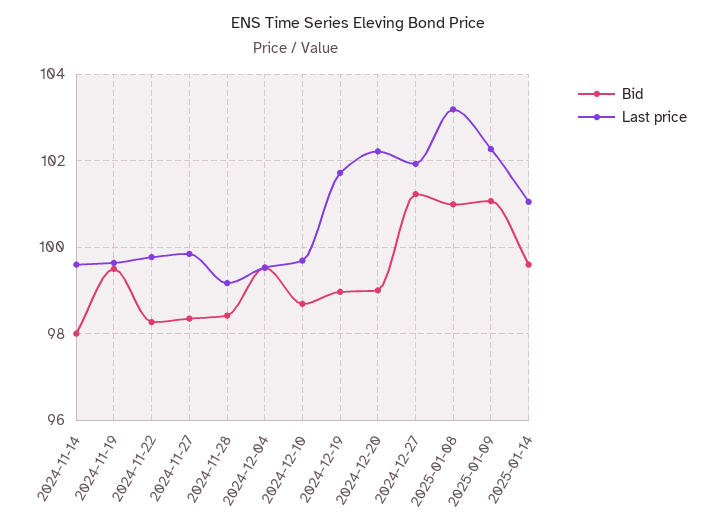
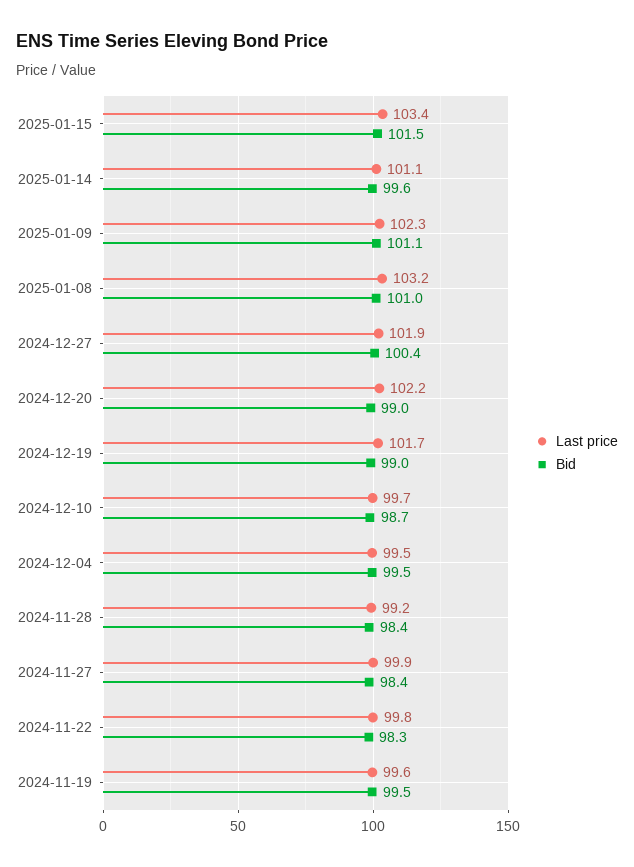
Bid, 2024-11-14: 98 -> none
Last price, 2024-11-14: 99.6 -> none
Bid, 2024-12-27: 101.2 -> 100.4
Last price, 2025-01-15: none -> 103.4
Bid, 2025-01-15: none -> 101.5

